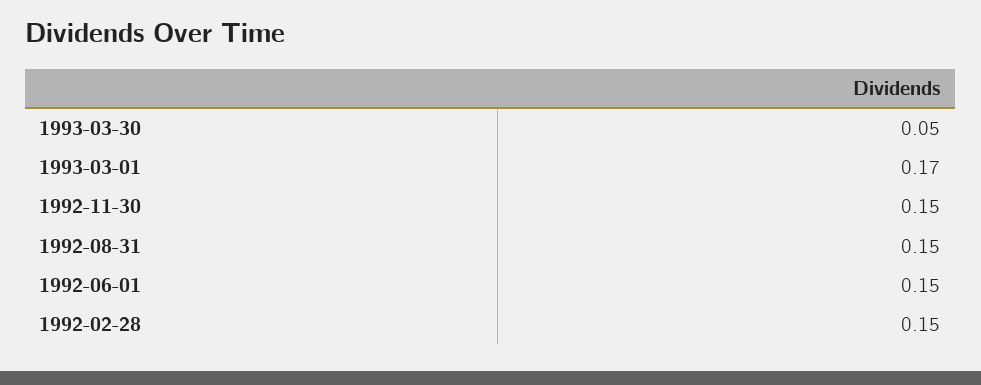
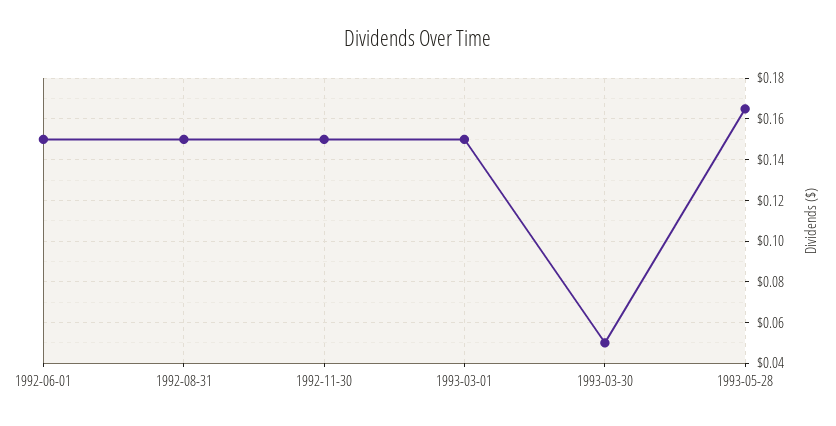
1993-03-01: 0.17 -> 0.15
1992-02-28: 0.15 -> none
1993-05-28: none -> 0.165

